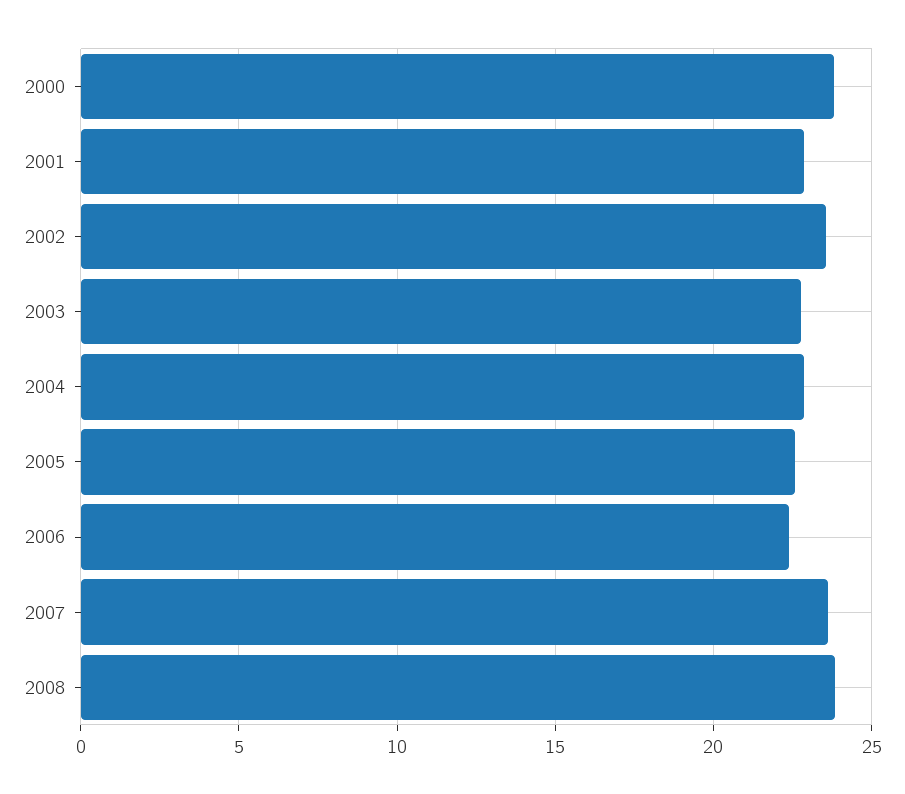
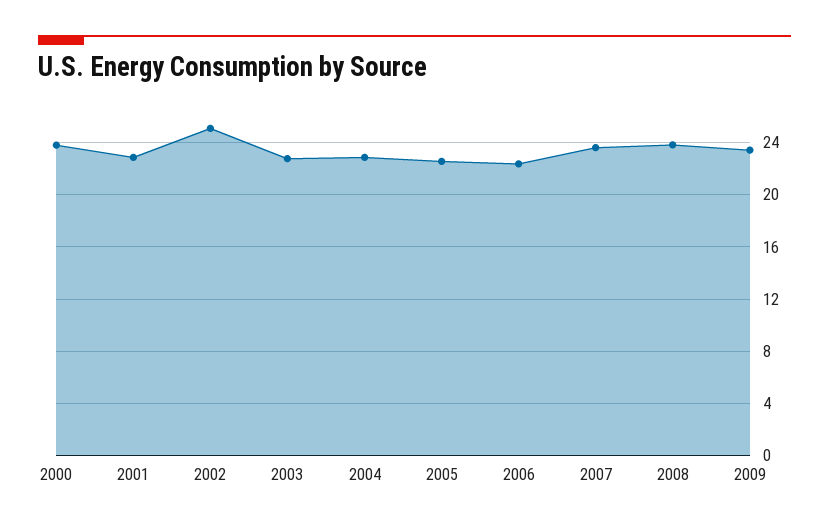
2002: 23.5 -> 25
2009: none -> 23.5

